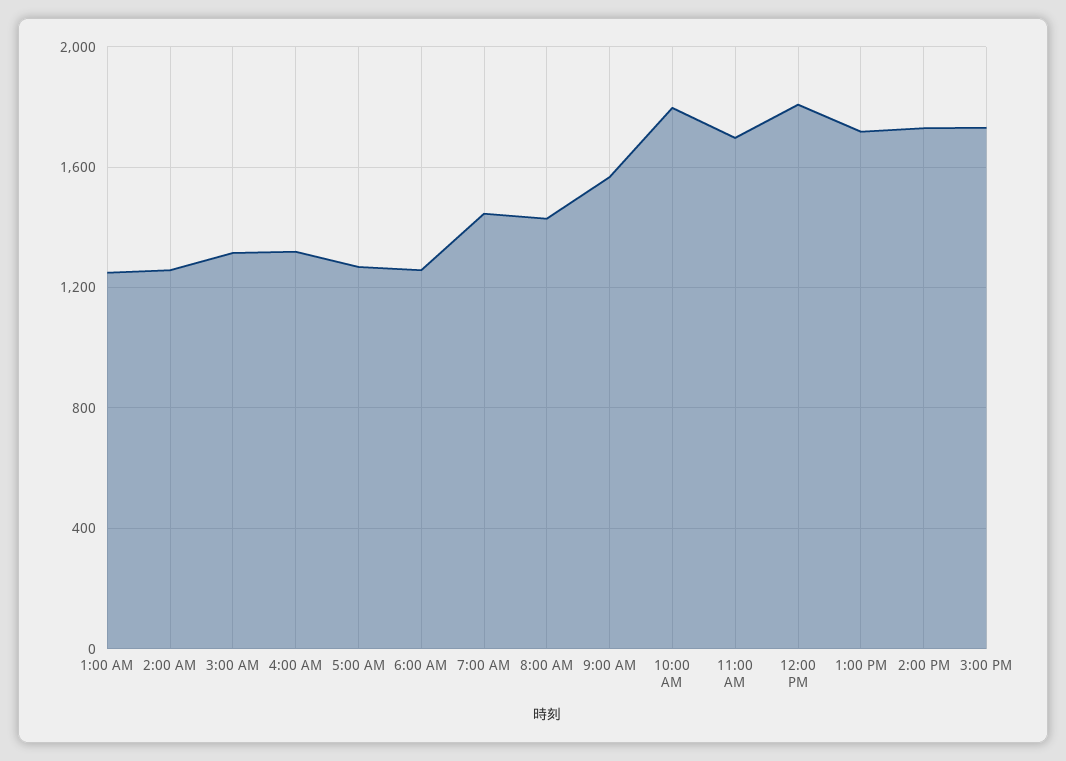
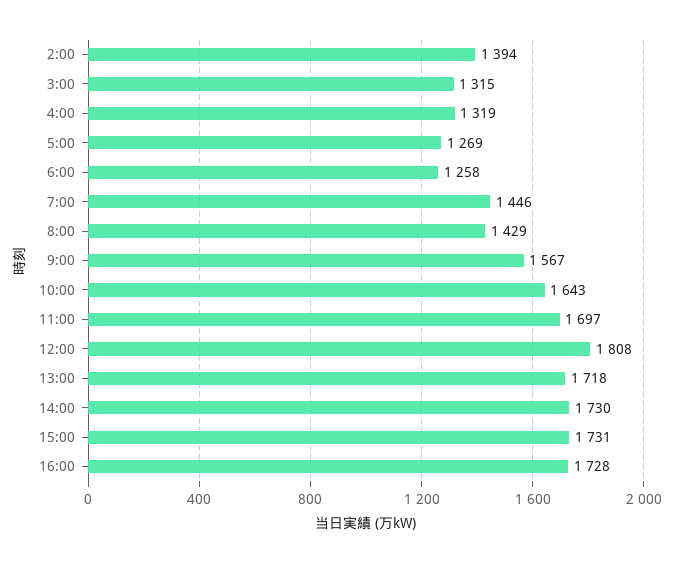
1:00 AM: 1250 -> none
2:00 AM: 1250 -> 1394
10:00 AM: 1800 -> 1643
16:00: none -> 1728

